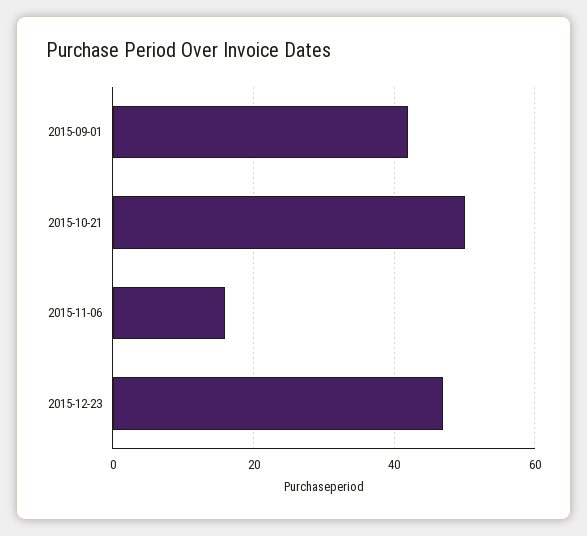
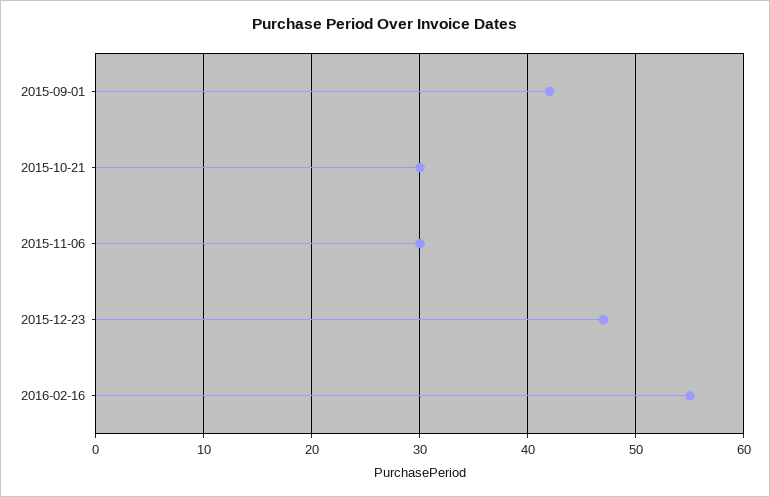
2015-10-21: 50 -> 30
2015-11-06: 15 -> 30
2016-02-16: none -> 55

